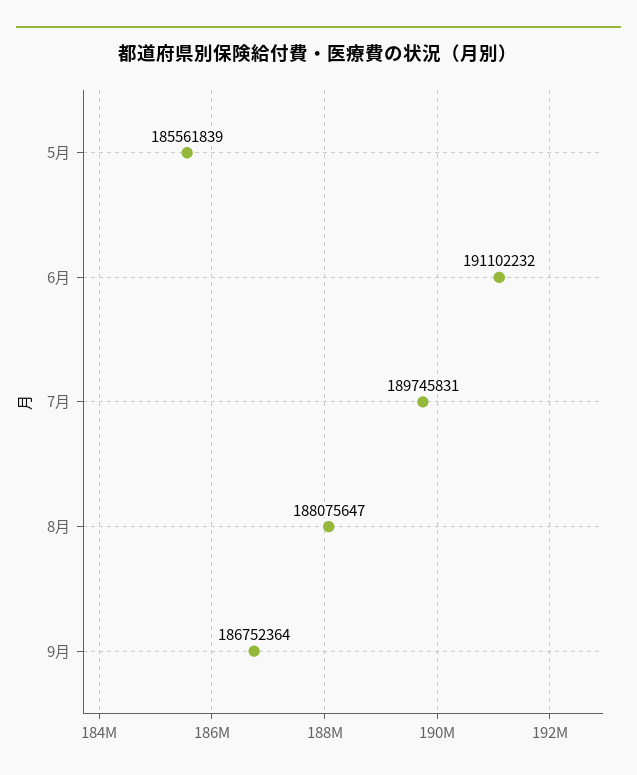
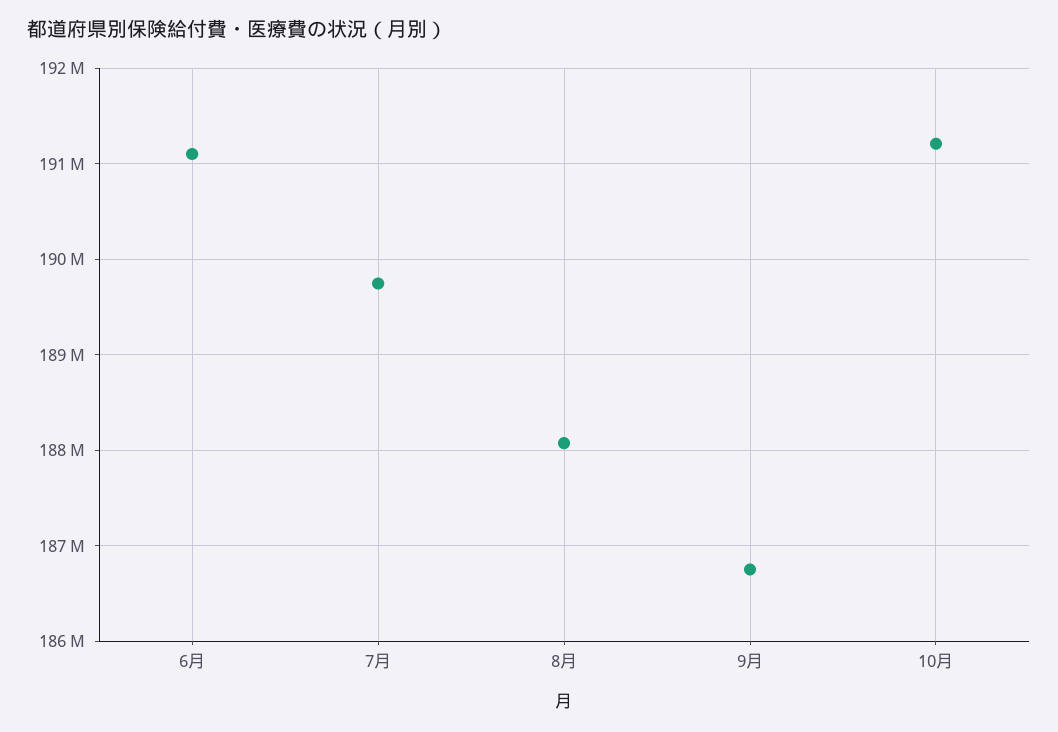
5月: 185561839 -> none
10月: none -> 191200000

